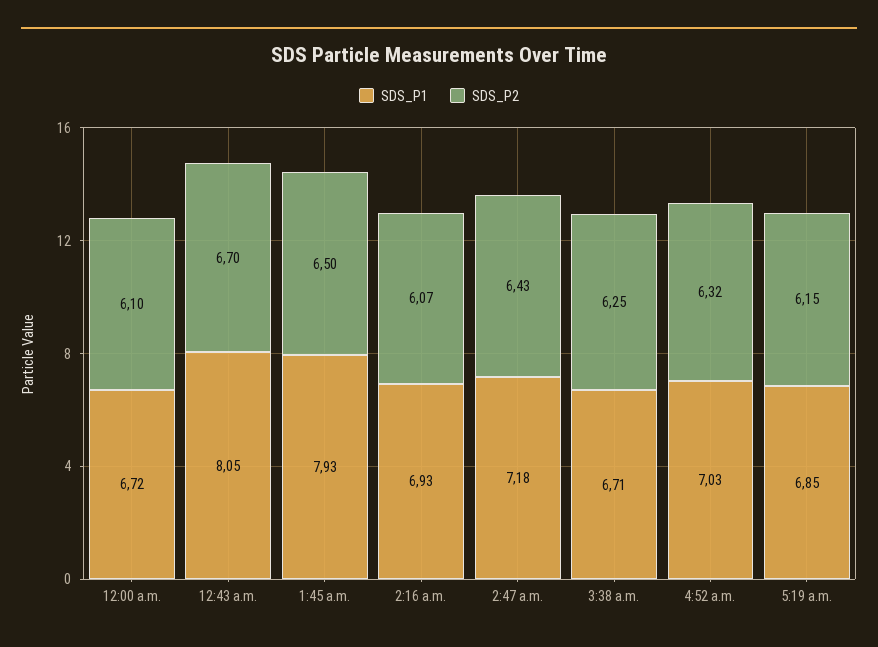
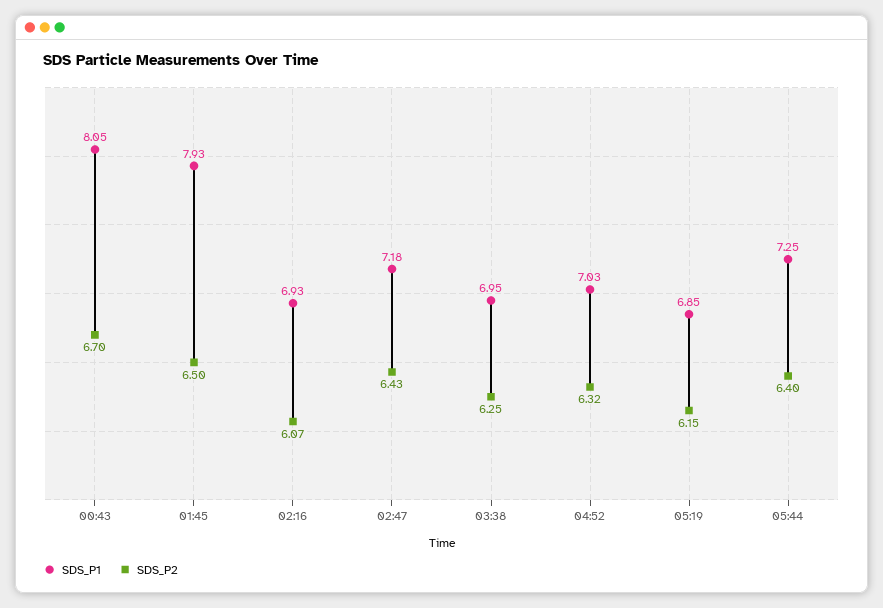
SDS_P1, 12:00 a.m.: 6.72 -> none
SDS_P2, 12:00 a.m.: 6.1 -> none
SDS_P1, 3:38 a.m.: 6.71 -> 6.95
SDS_P1, 05:44: none -> 7.25
SDS_P2, 05:44: none -> 6.4

